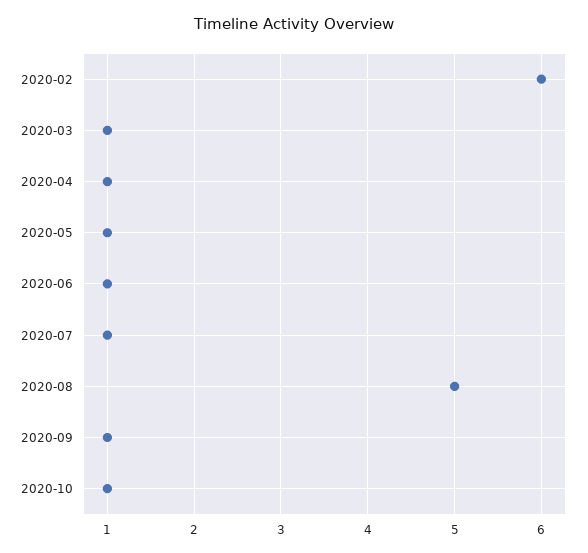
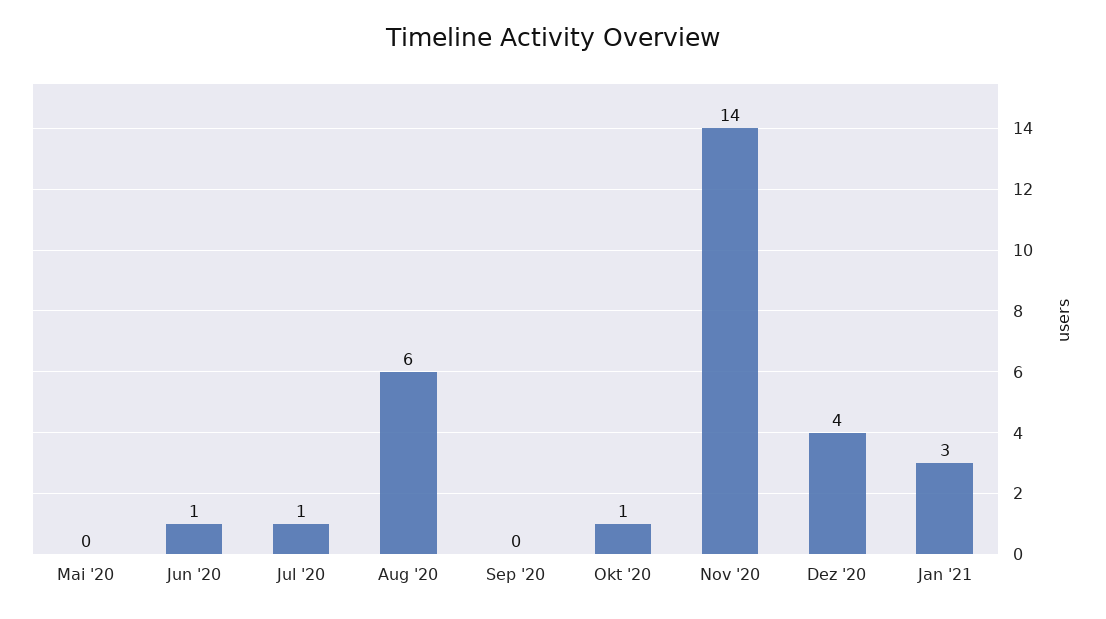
2020-02: 6 -> none
2020-03: 1 -> none
2020-04: 1 -> none
2020-05: 1 -> 0
2020-08: 5 -> 6
2020-09: 1 -> 0
Nov '20: none -> 14
Dez '20: none -> 4
Jan '21: none -> 3

